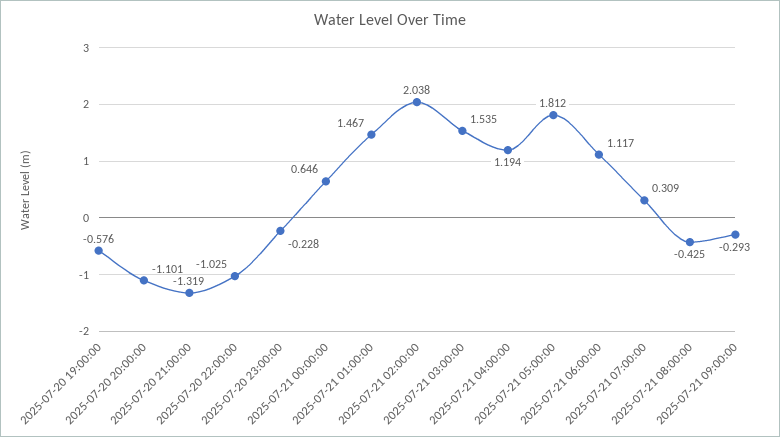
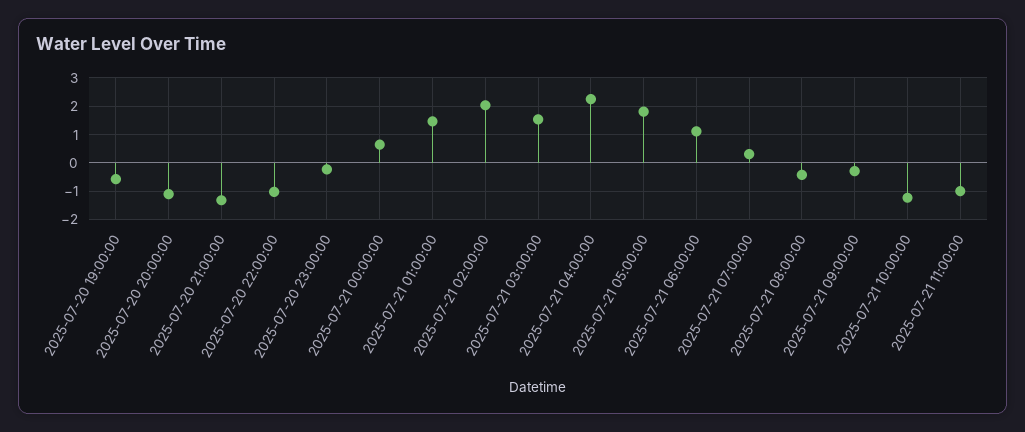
2025-07-21 04:00:00: 1.194 -> 2.25
2025-07-21 10:00:00: none -> -1.25
2025-07-21 11:00:00: none -> -1

